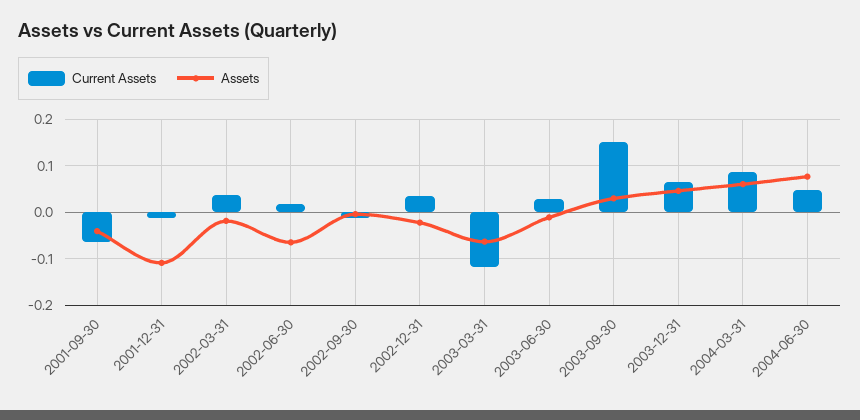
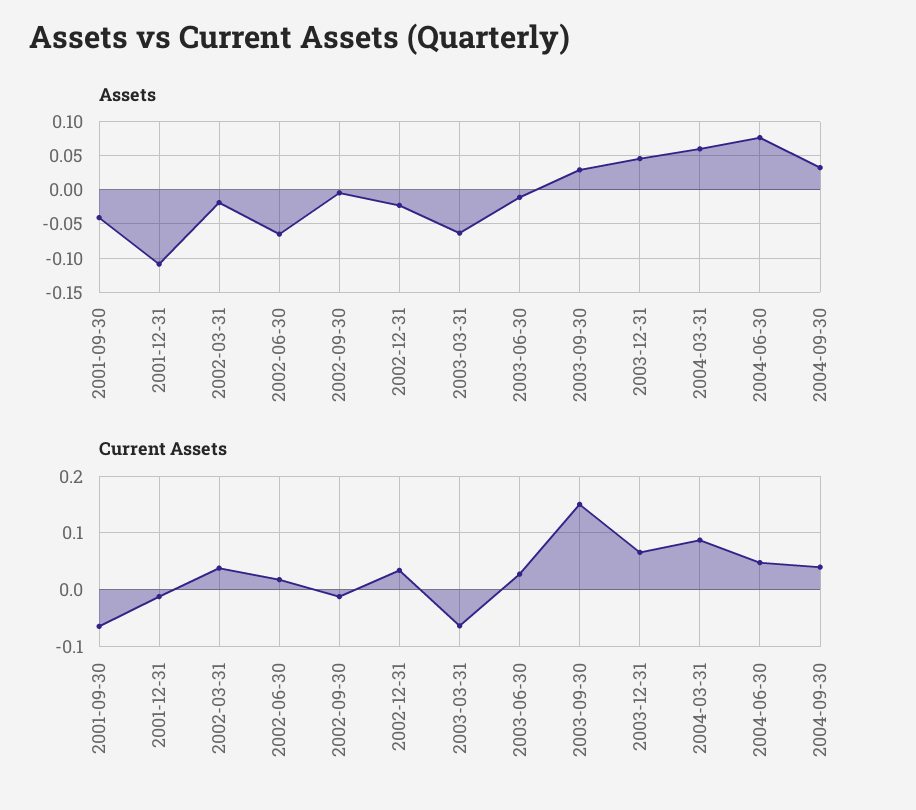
Current Assets, 2003-03-31: -0.12 -> -0.06
Assets, 2004-09-30: none -> 0.03
Current Assets, 2004-09-30: none -> 0.04

